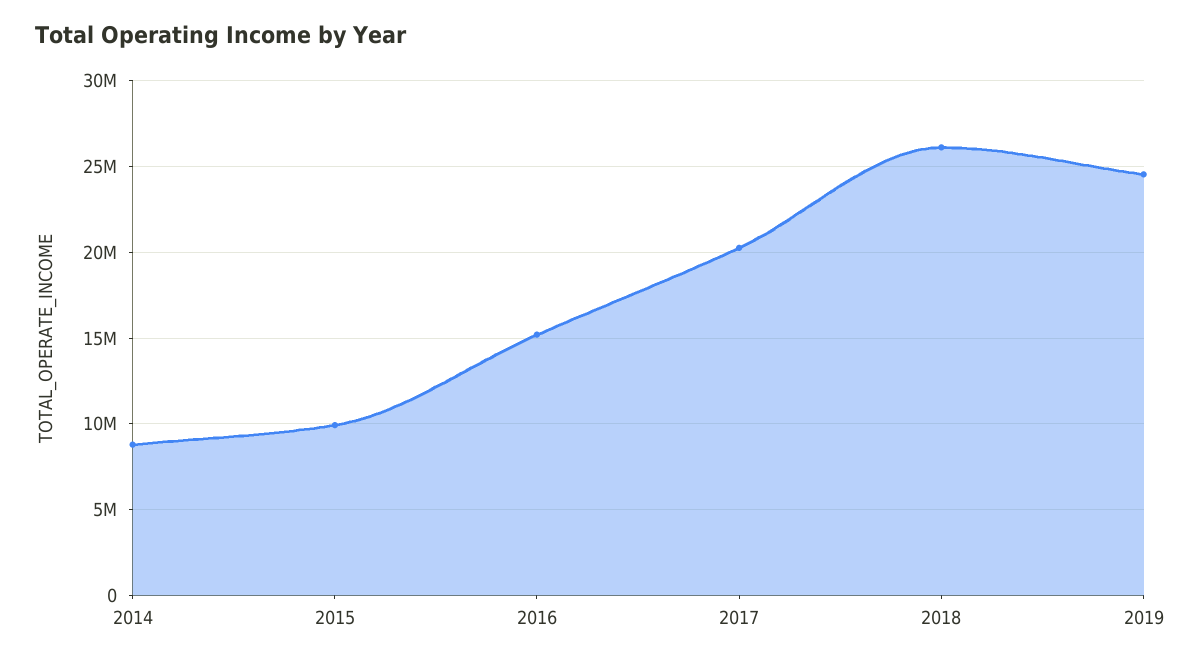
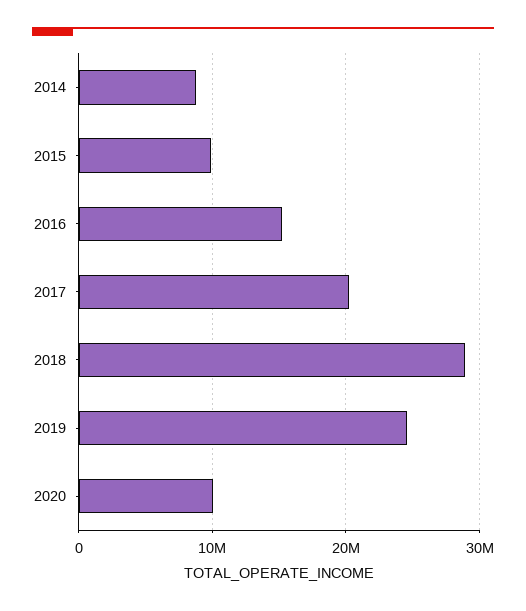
2018: 26000000 -> 29000000
2020: none -> 10000000

